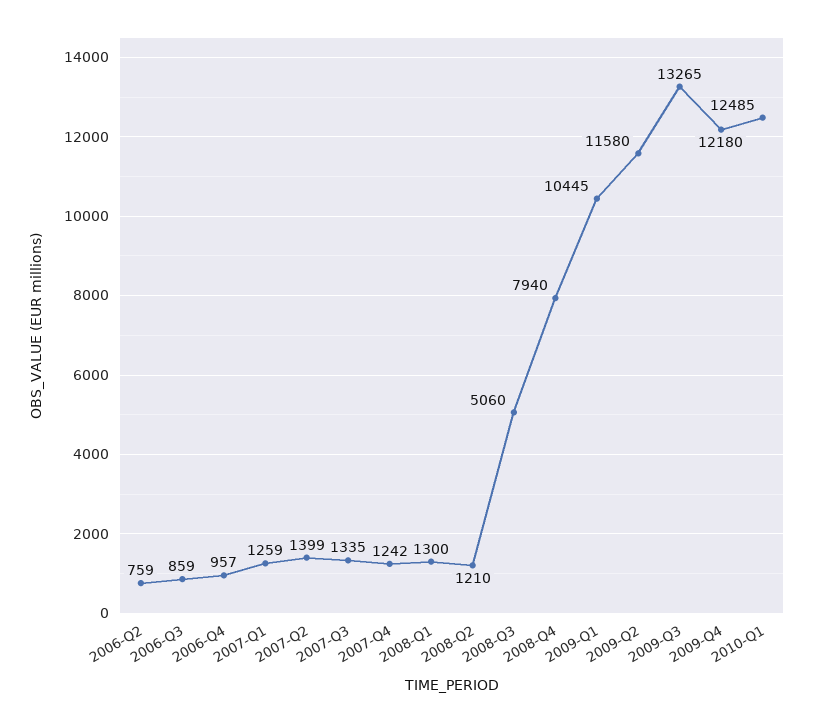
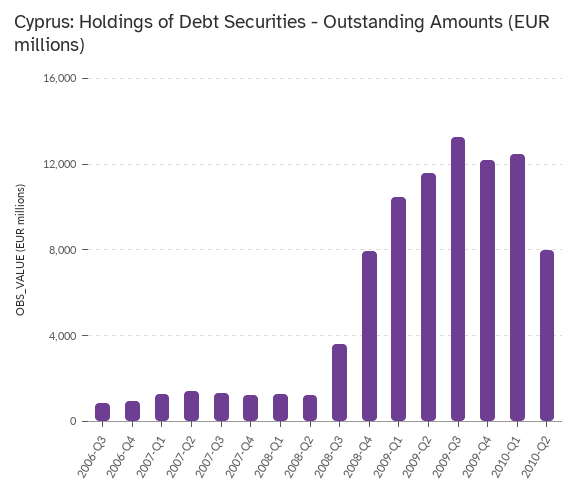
2006-Q2: 759 -> none
2008-Q3: 5060 -> 3500
2010-Q2: none -> 8000

